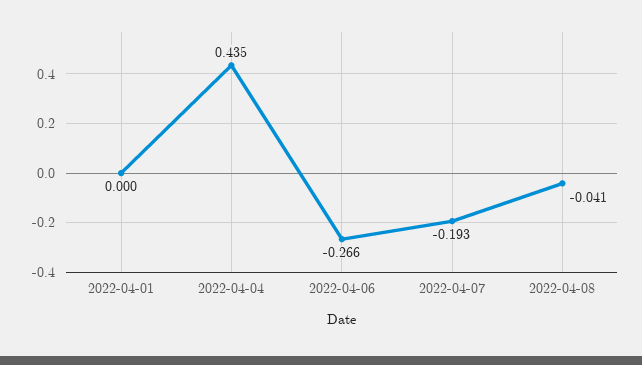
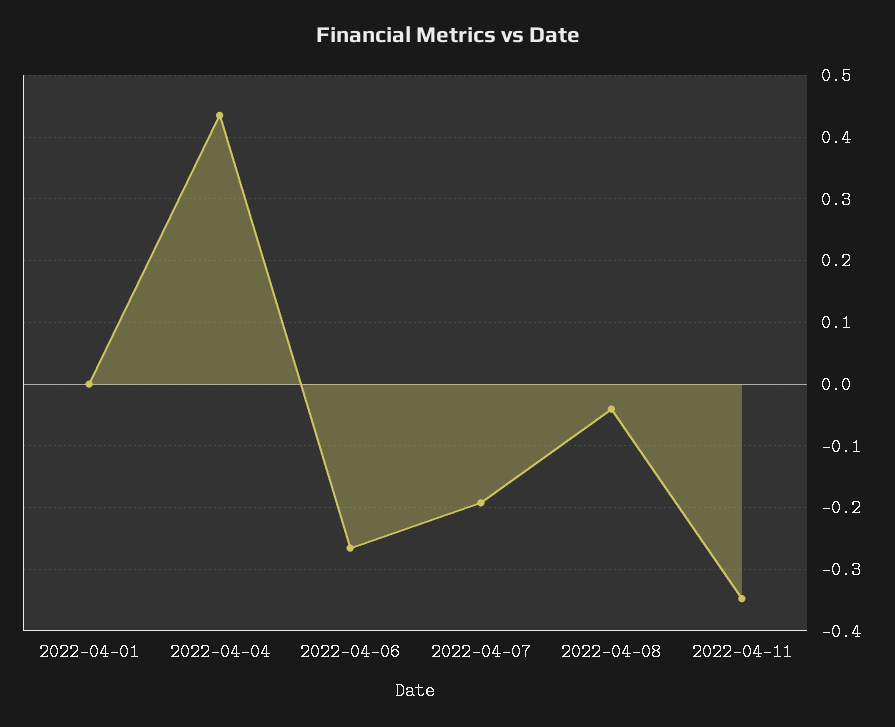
2022-04-11: none -> -0.35

